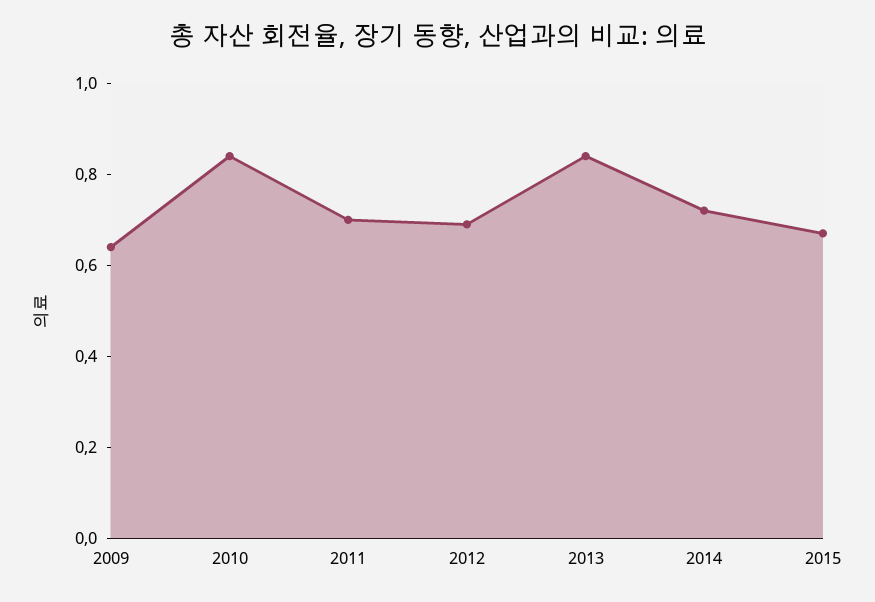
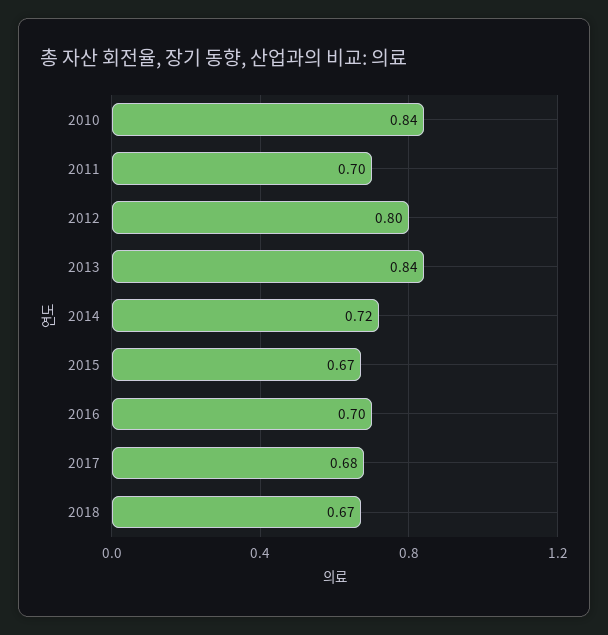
2009: 0.65 -> none
2012: 0.7 -> 0.8
2016: none -> 0.7
2017: none -> 0.68
2018: none -> 0.67

